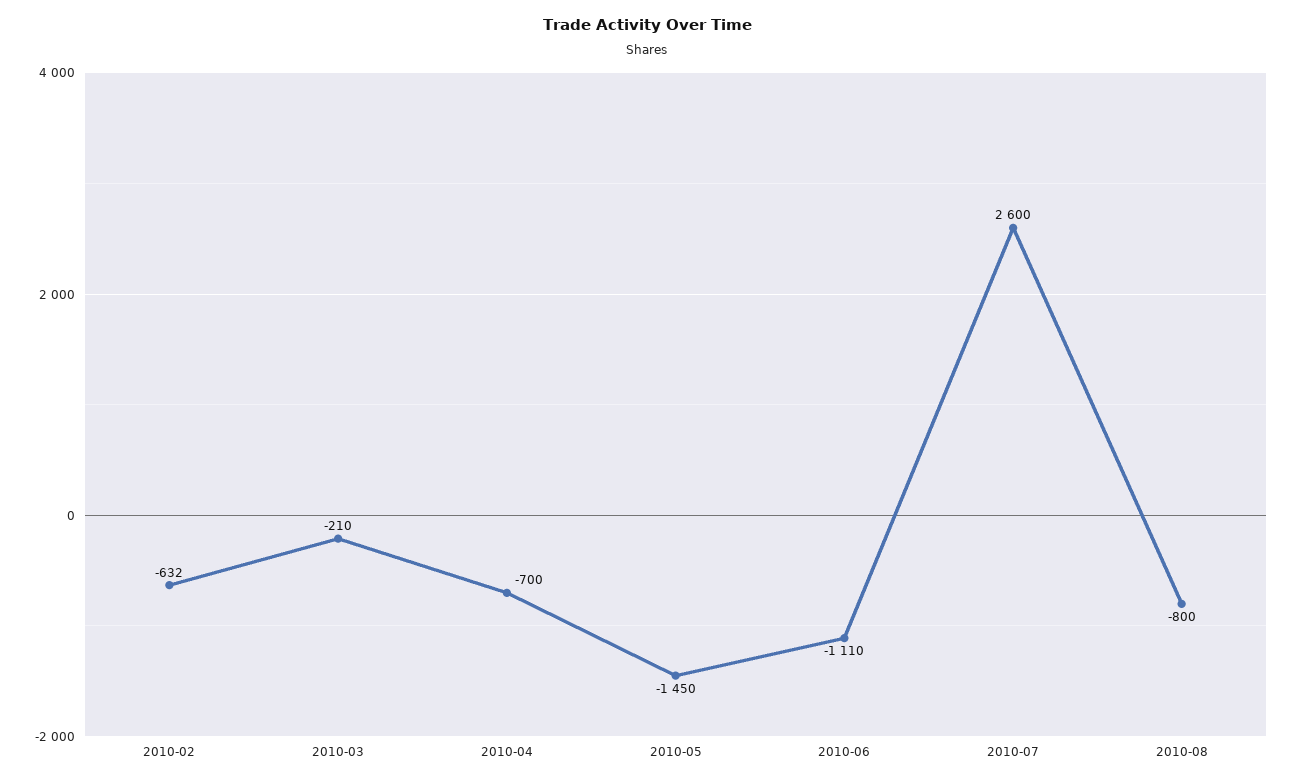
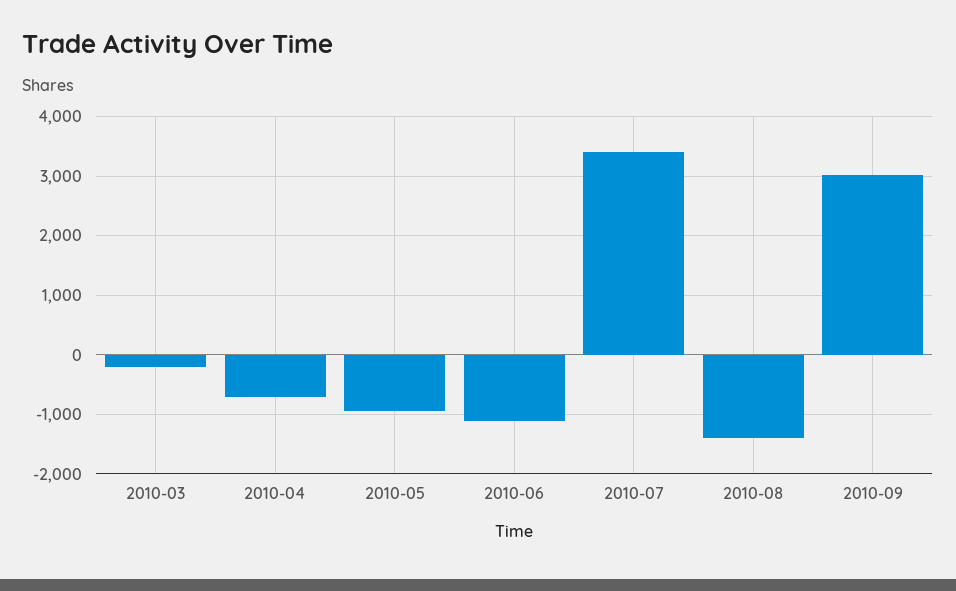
2010-02: -632 -> none
2010-05: -1450 -> -1000
2010-07: 2600 -> 3400
2010-08: -800 -> -1400
2010-09: none -> 3000

